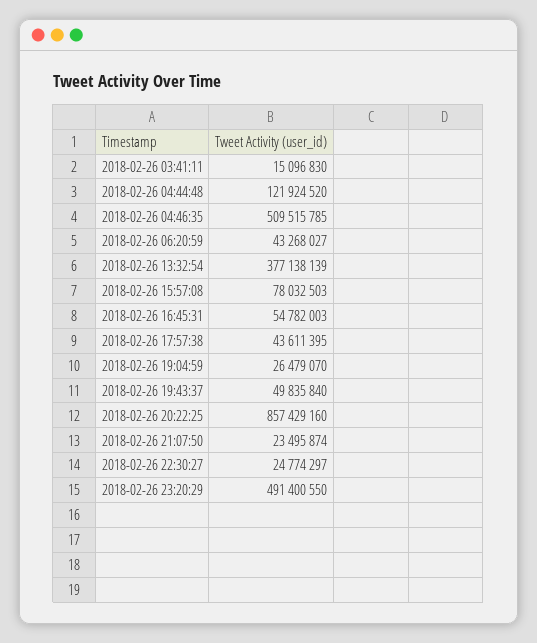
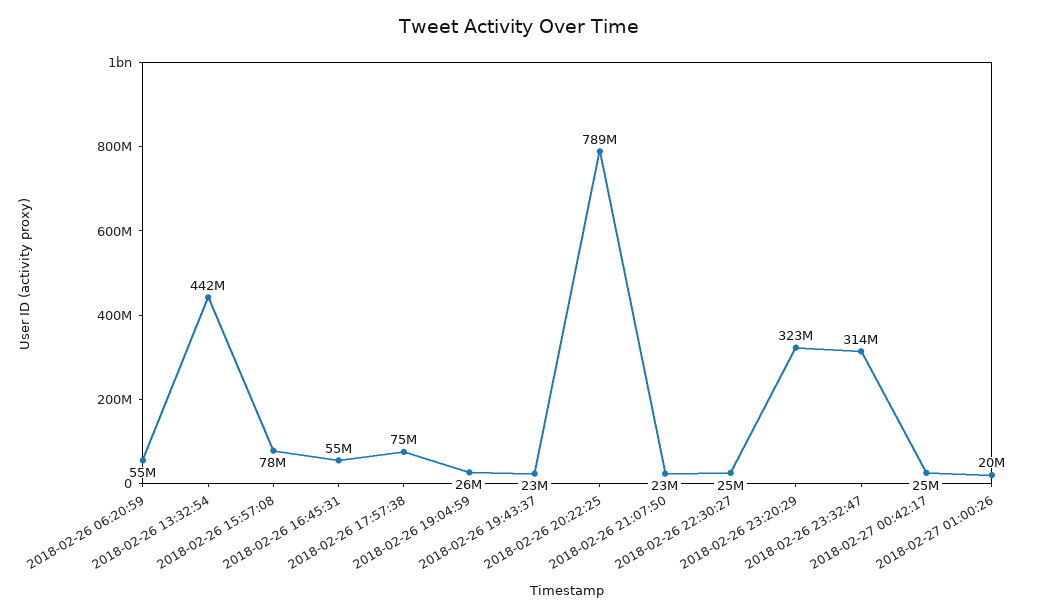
2018-02-26 03:41:11: 15096830 -> none
2018-02-26 04:44:48: 121924520 -> none
2018-02-26 04:46:35: 509515785 -> none
2018-02-26 06:20:59: 43268027 -> 55000000
2018-02-26 13:32:54: 377138139 -> 442000000
2018-02-26 17:57:38: 43611395 -> 75000000
2018-02-26 19:43:37: 49835840 -> 23000000
2018-02-26 20:22:25: 857429160 -> 789000000
2018-02-26 23:20:29: 491400550 -> 323000000
2018-02-26 23:32:47: none -> 314000000
2018-02-27 00:42:17: none -> 25000000
2018-02-27 01:00:26: none -> 20000000

